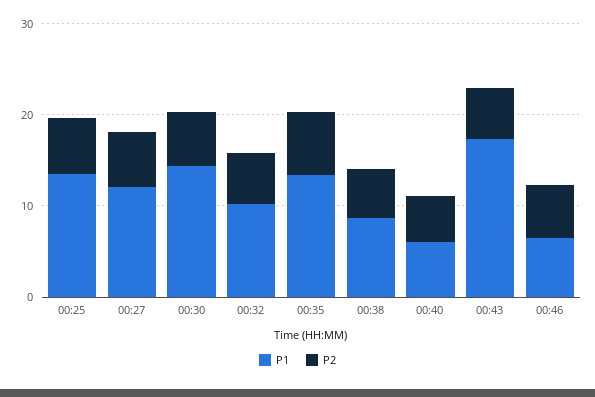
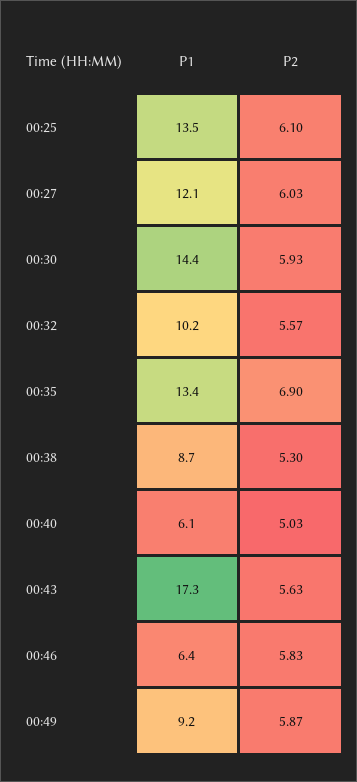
P1, 00:49: none -> 9.2
P2, 00:49: none -> 5.87

